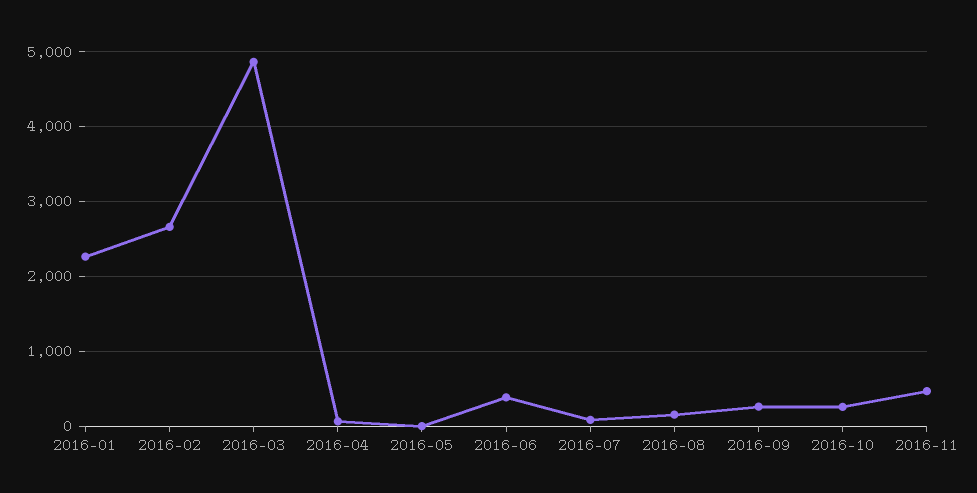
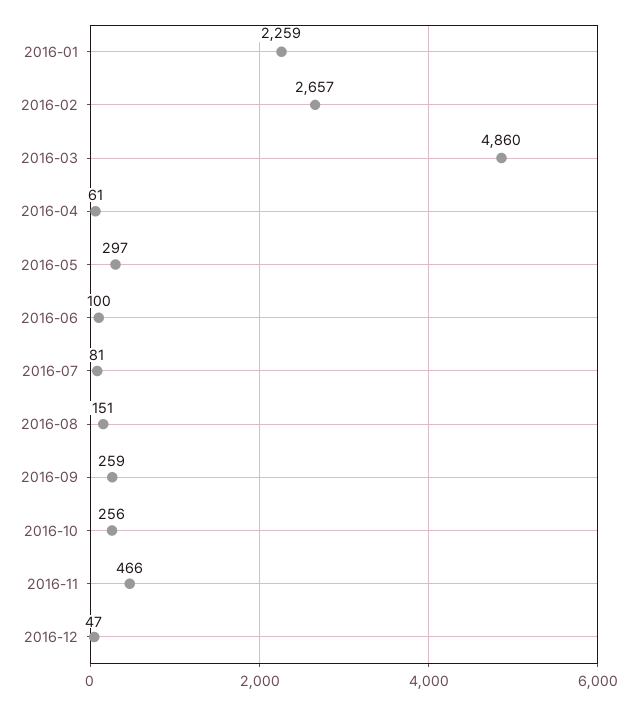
2016-05: 0 -> 297
2016-06: 400 -> 100
2016-12: none -> 47

